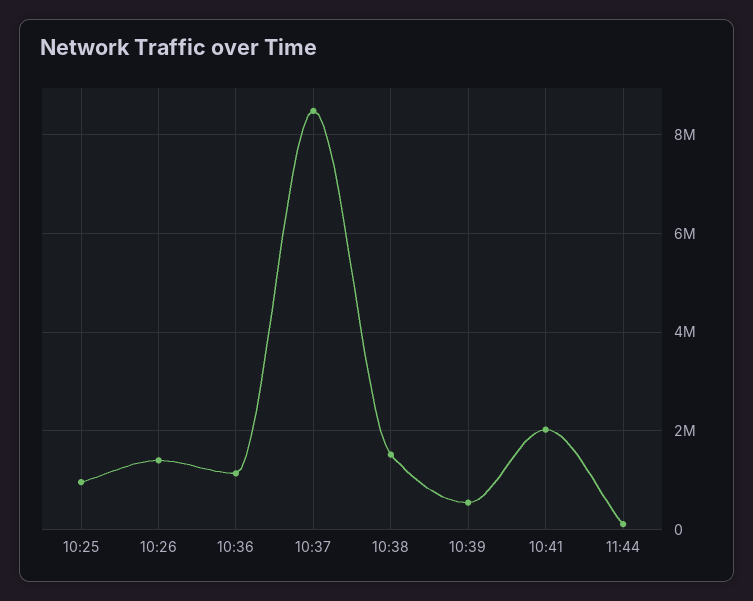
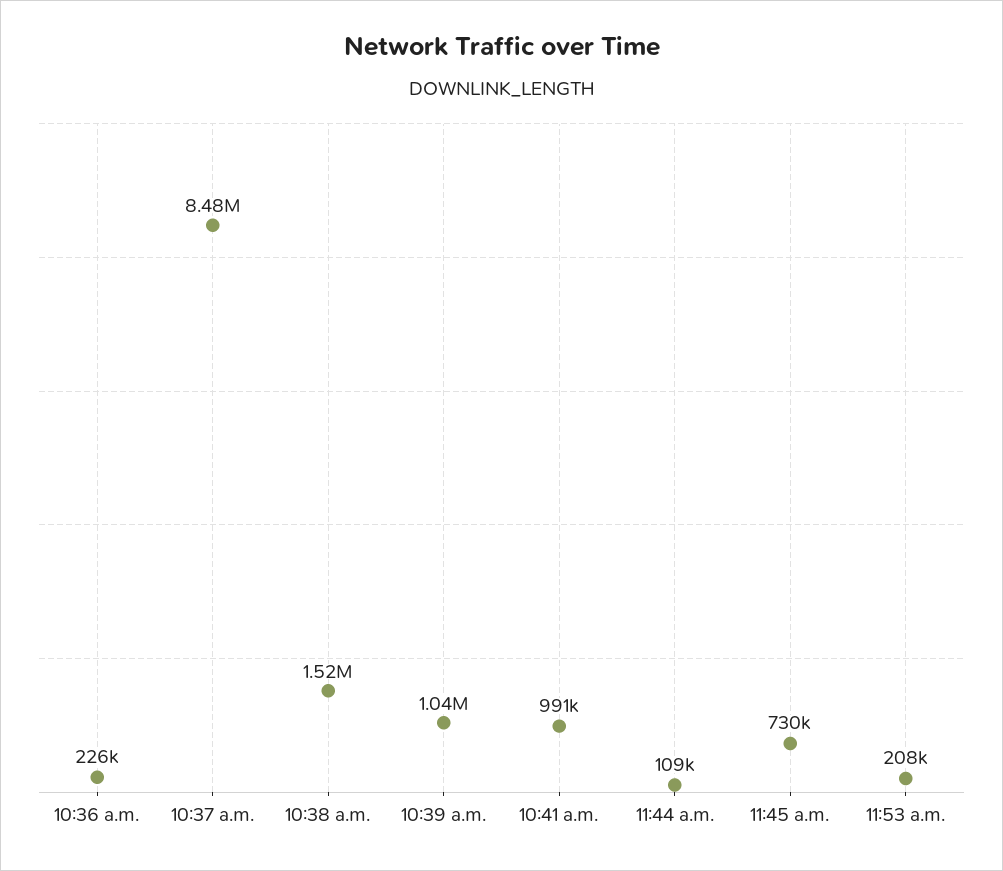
10:25: 1000000 -> none
10:26: 1400000 -> none
10:36: 1200000 -> 226000
10:39: 600000 -> 1040000
10:41: 2000000 -> 991000
11:45 a.m.: none -> 730000
11:53 a.m.: none -> 208000

